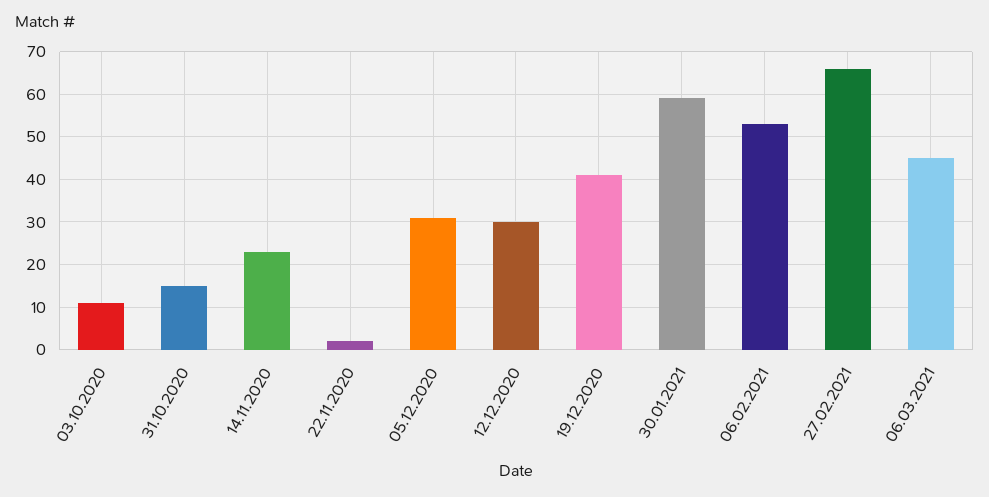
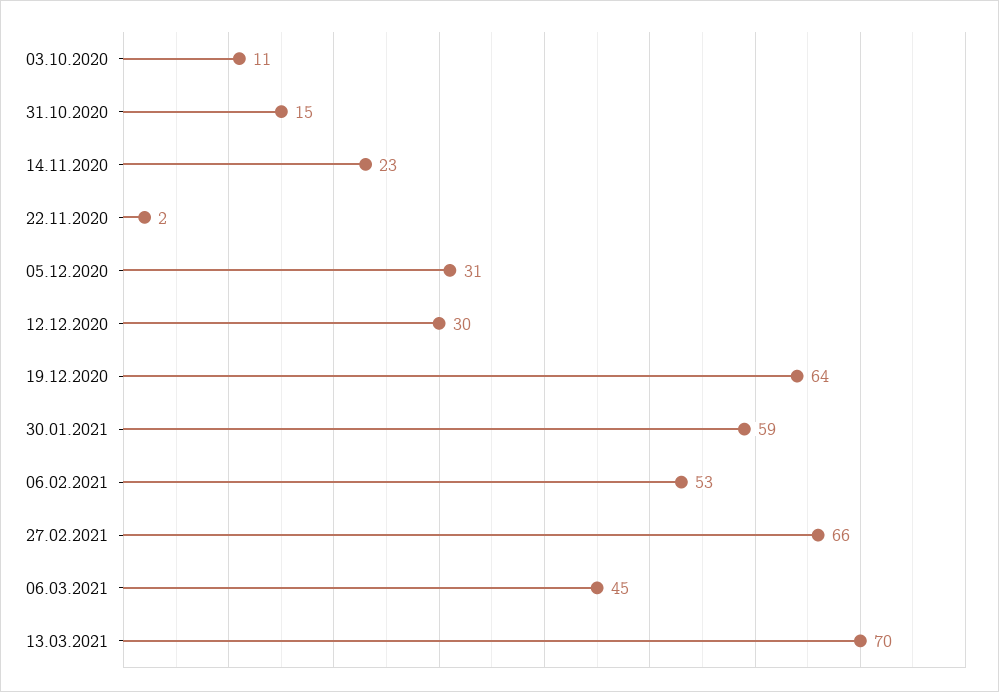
19.12.2020: 40 -> 64
13.03.2021: none -> 70

